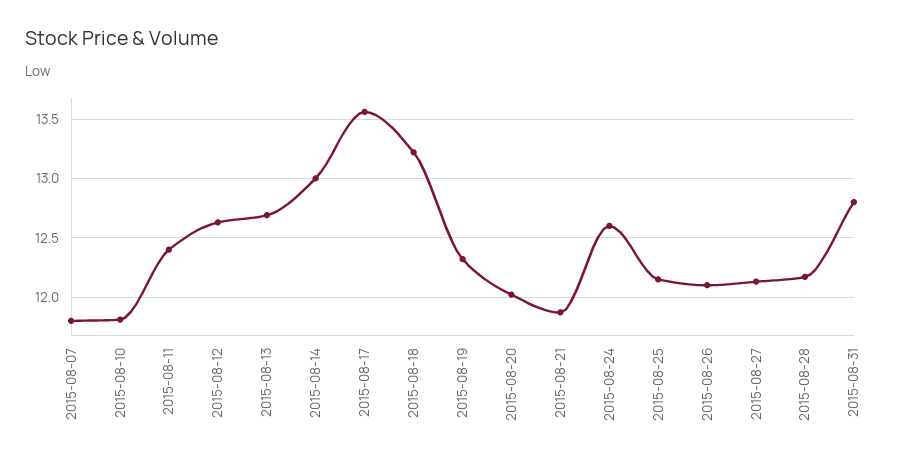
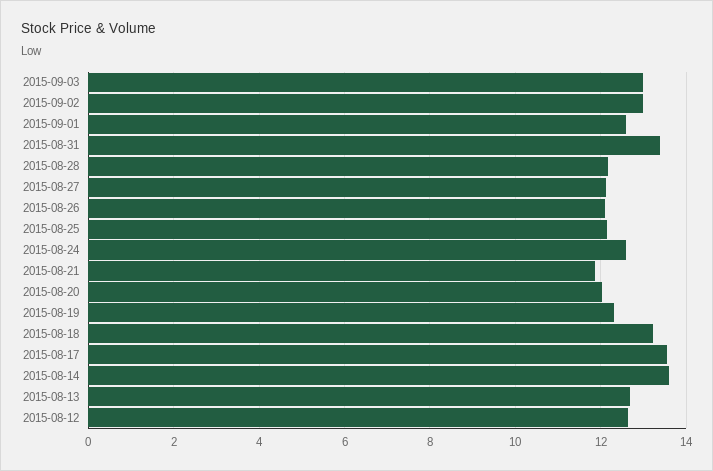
2015-08-07: 11.8 -> none
2015-08-10: 11.8 -> none
2015-08-11: 12.4 -> none
2015-08-14: 13 -> 13.6
2015-08-31: 12.8 -> 13.4
2015-09-03: none -> 13
2015-09-02: none -> 13
2015-09-01: none -> 12.6

